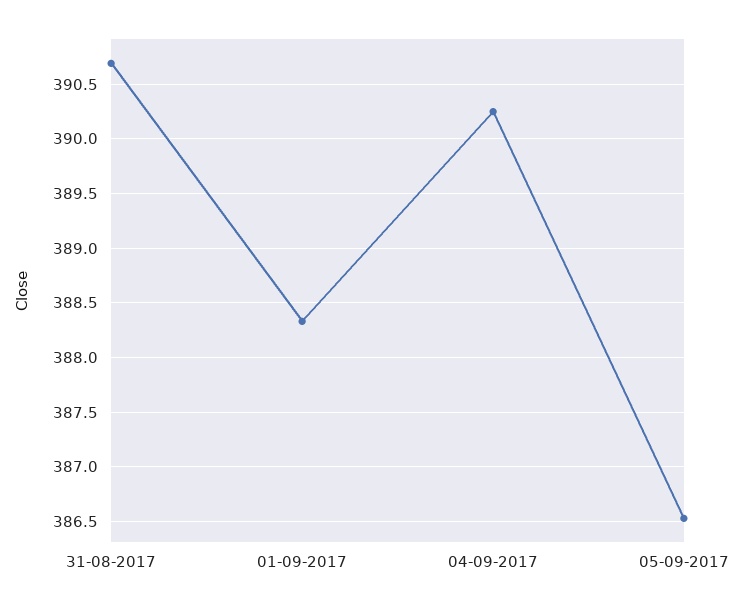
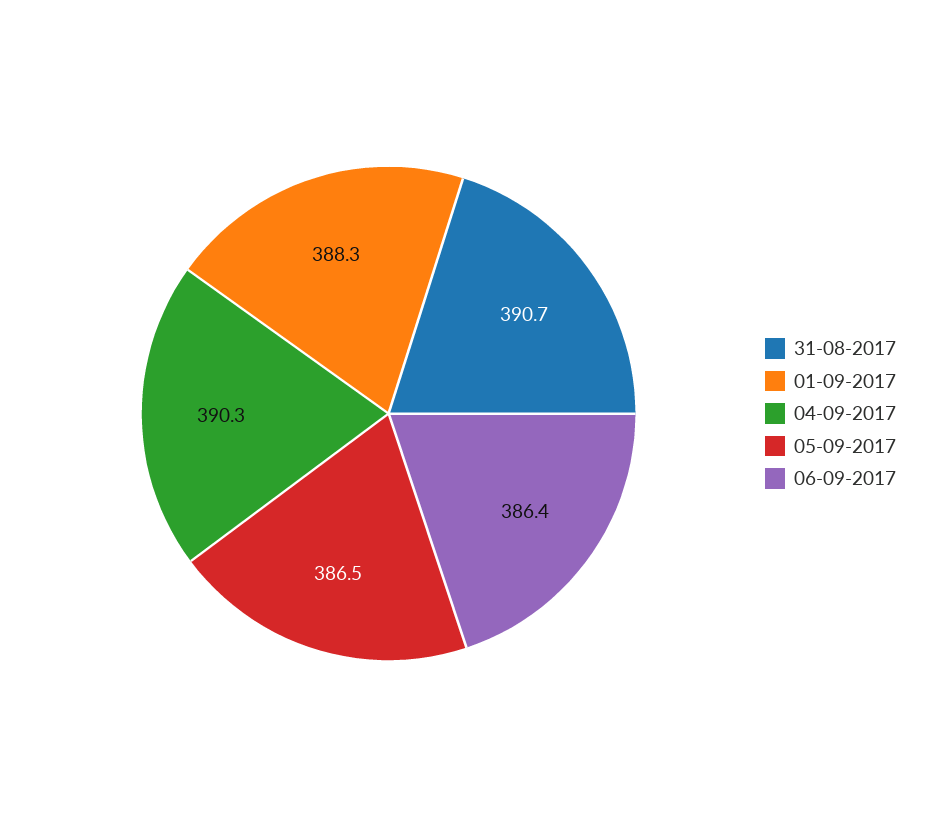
06-09-2017: none -> 386.4

